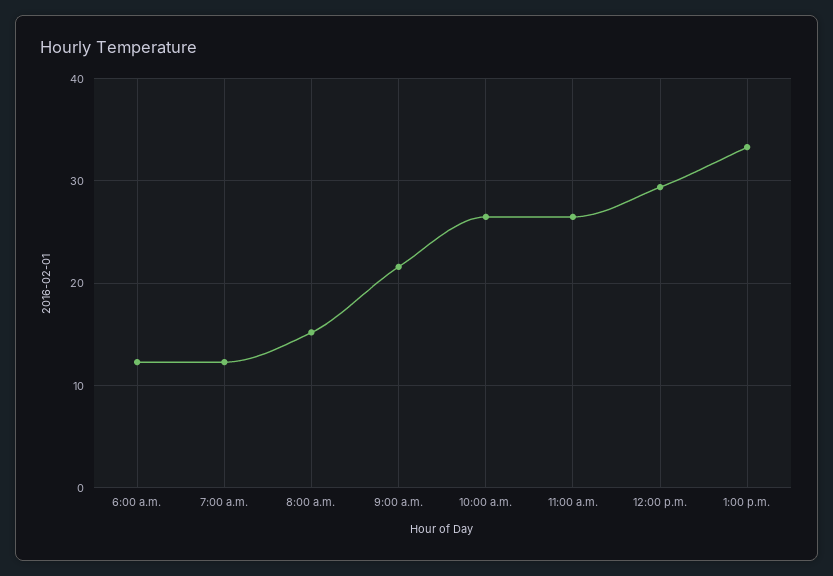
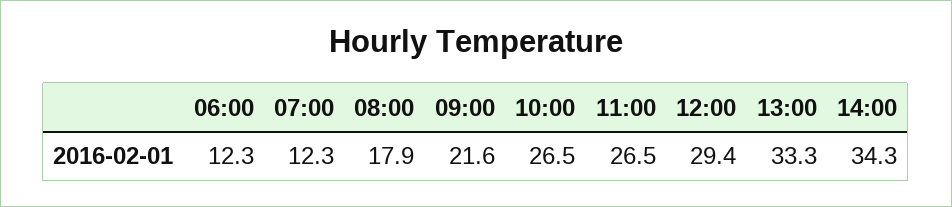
8:00 a.m.: 15 -> 17.9
14:00: none -> 34.3

